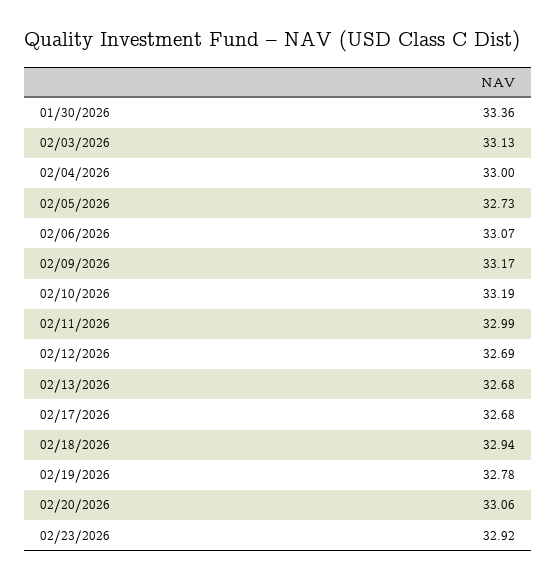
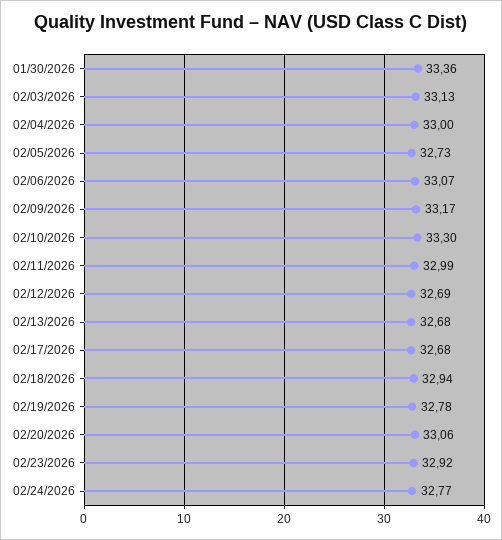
02/10/2026: 33.19 -> 33.3
02/24/2026: none -> 32.77

